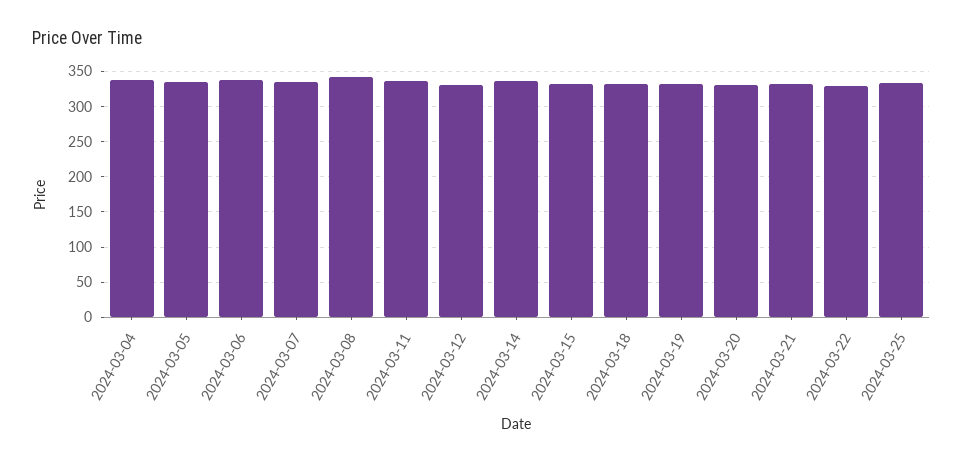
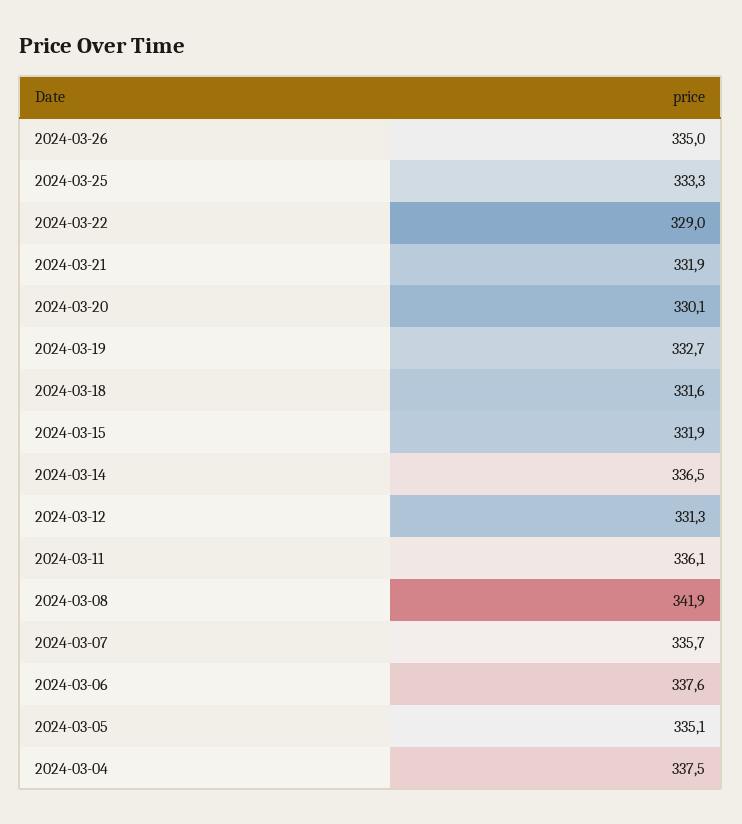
2024-03-26: none -> 335

